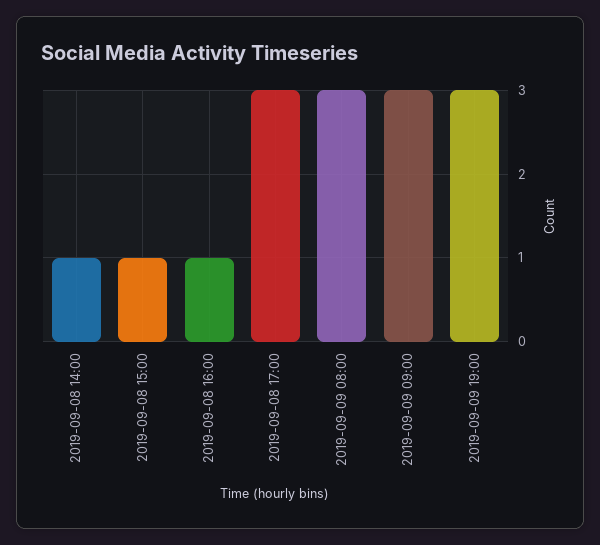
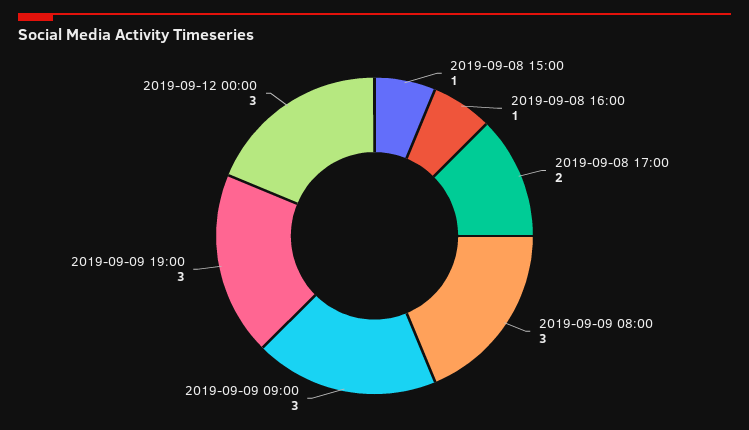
2019-09-08 14:00: 1 -> none
2019-09-08 17:00: 3 -> 2
2019-09-12 00:00: none -> 3

